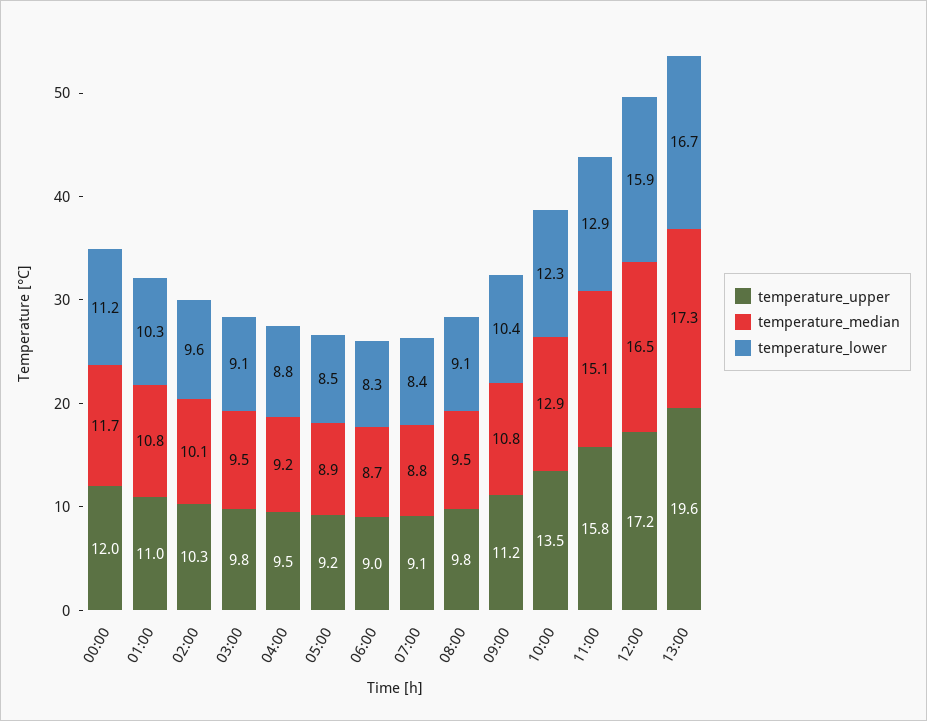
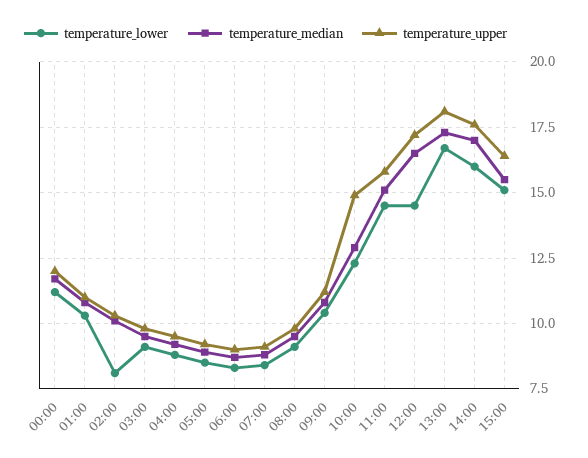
temperature_lower, 02:00: 9.6 -> 8
temperature_upper, 10:00: 13.5 -> 15
temperature_lower, 11:00: 12.9 -> 14.5
temperature_lower, 12:00: 15.9 -> 14.5
temperature_upper, 13:00: 19.6 -> 18
temperature_lower, 14:00: none -> 16
temperature_median, 14:00: none -> 17
temperature_upper, 14:00: none -> 17.5
temperature_lower, 15:00: none -> 15
temperature_median, 15:00: none -> 15.5
temperature_upper, 15:00: none -> 16.5

